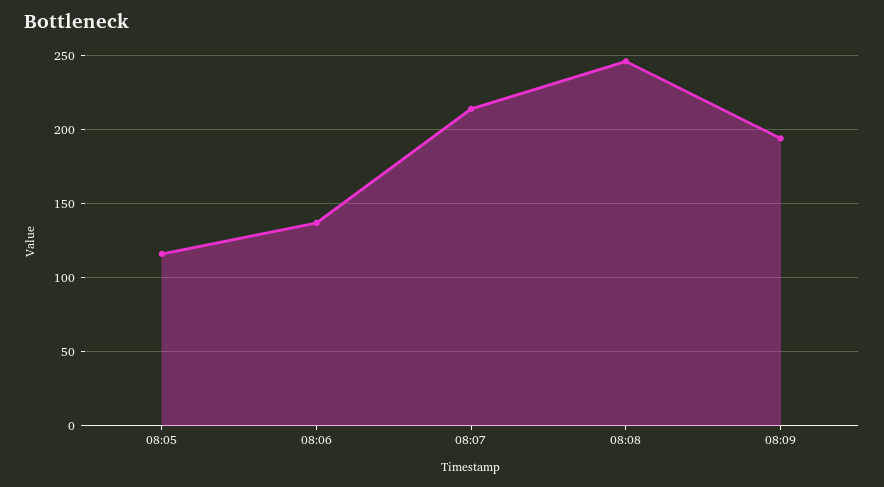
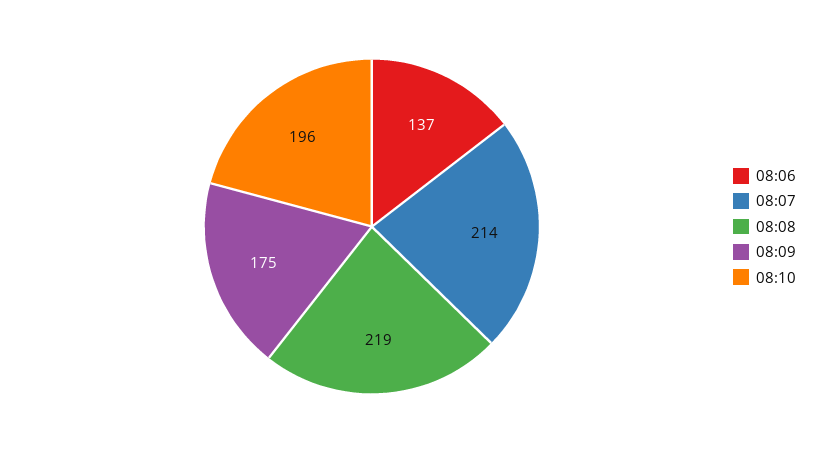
08:05: 115 -> none
08:08: 245 -> 219
08:09: 195 -> 175
08:10: none -> 196

